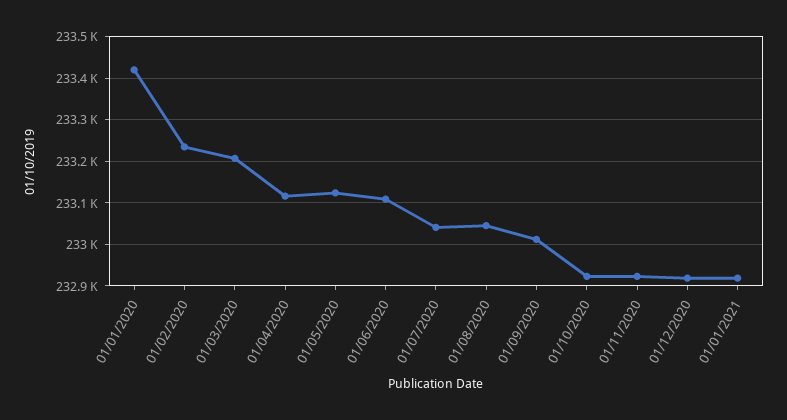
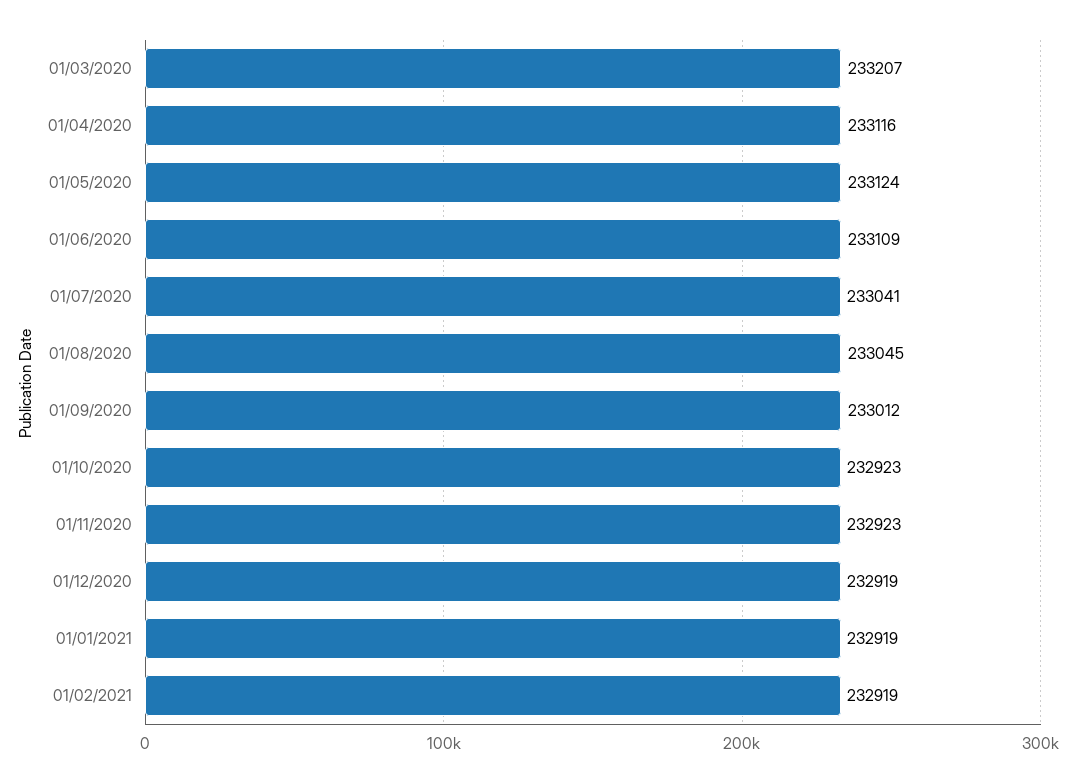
01/01/2020: 233420 -> none
01/02/2020: 233240 -> none
01/02/2021: none -> 232919

